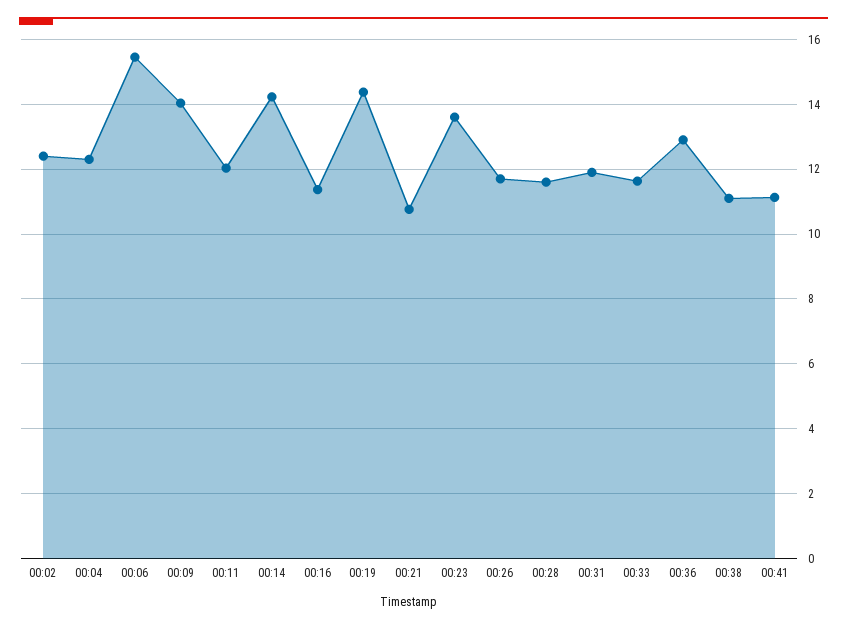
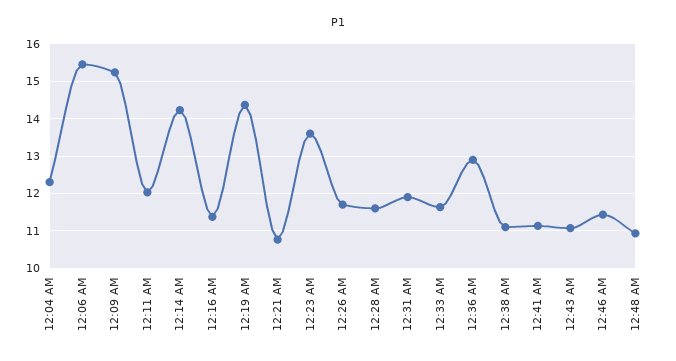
00:02: 12.4 -> none
00:09: 14 -> 15.2
12:43 AM: none -> 11
12:46 AM: none -> 11.4
12:48 AM: none -> 11

